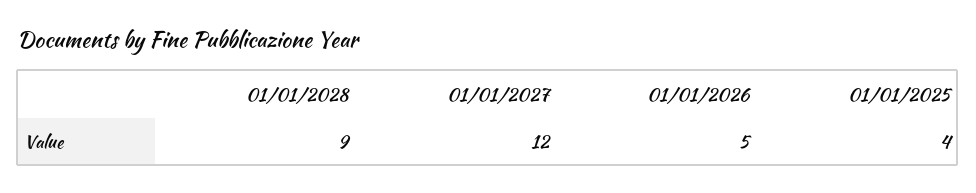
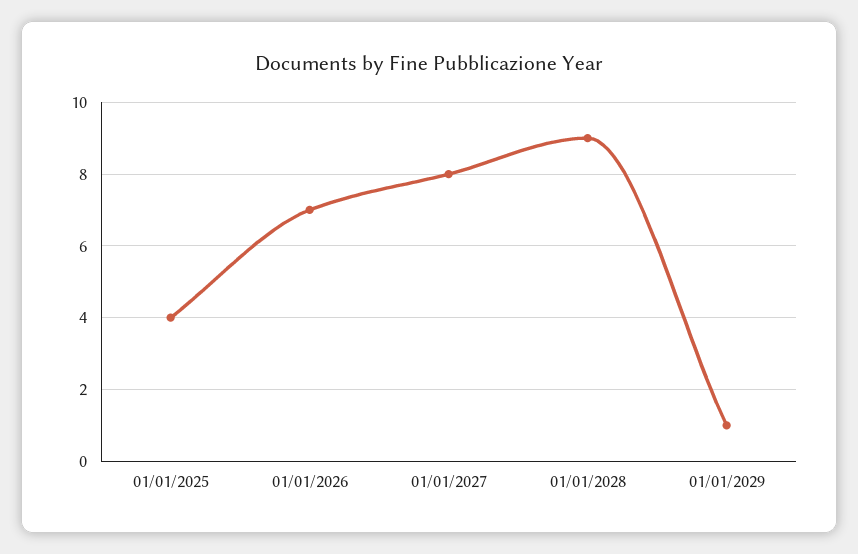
01/01/2027: 12 -> 8
01/01/2026: 5 -> 7
01/01/2029: none -> 1

